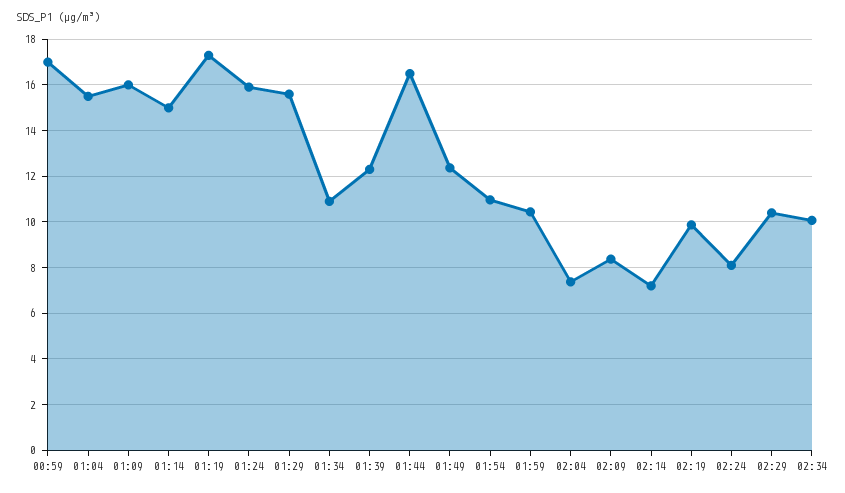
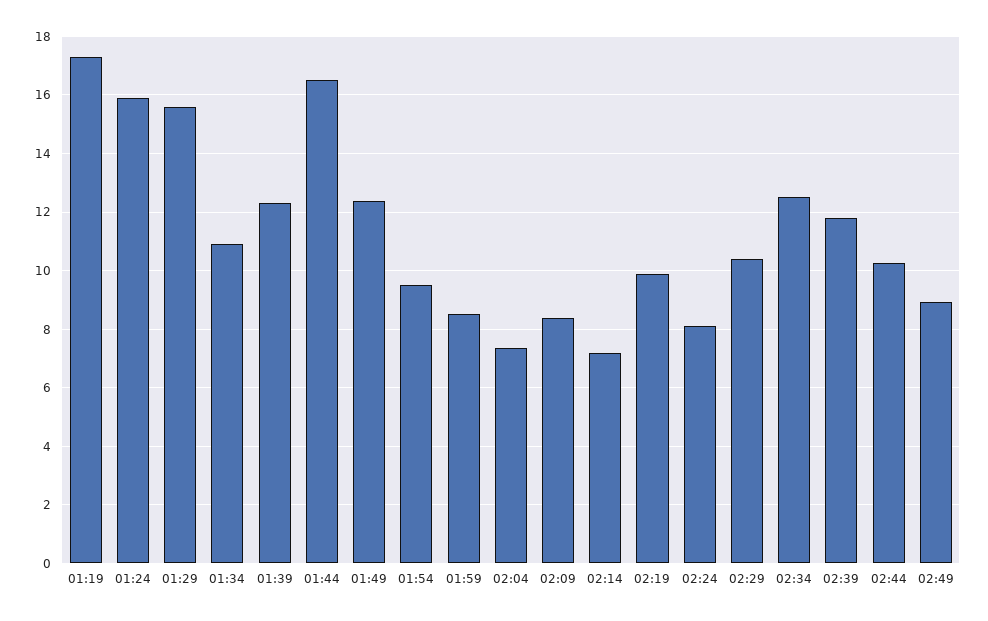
00:59: 17 -> none
01:04: 15.5 -> none
01:09: 16 -> none
01:14: 15 -> none
01:54: 11 -> 9.5
01:59: 10.5 -> 8.5
02:34: 10 -> 12.5
02:39: none -> 11.75
02:44: none -> 10.25
02:49: none -> 9

